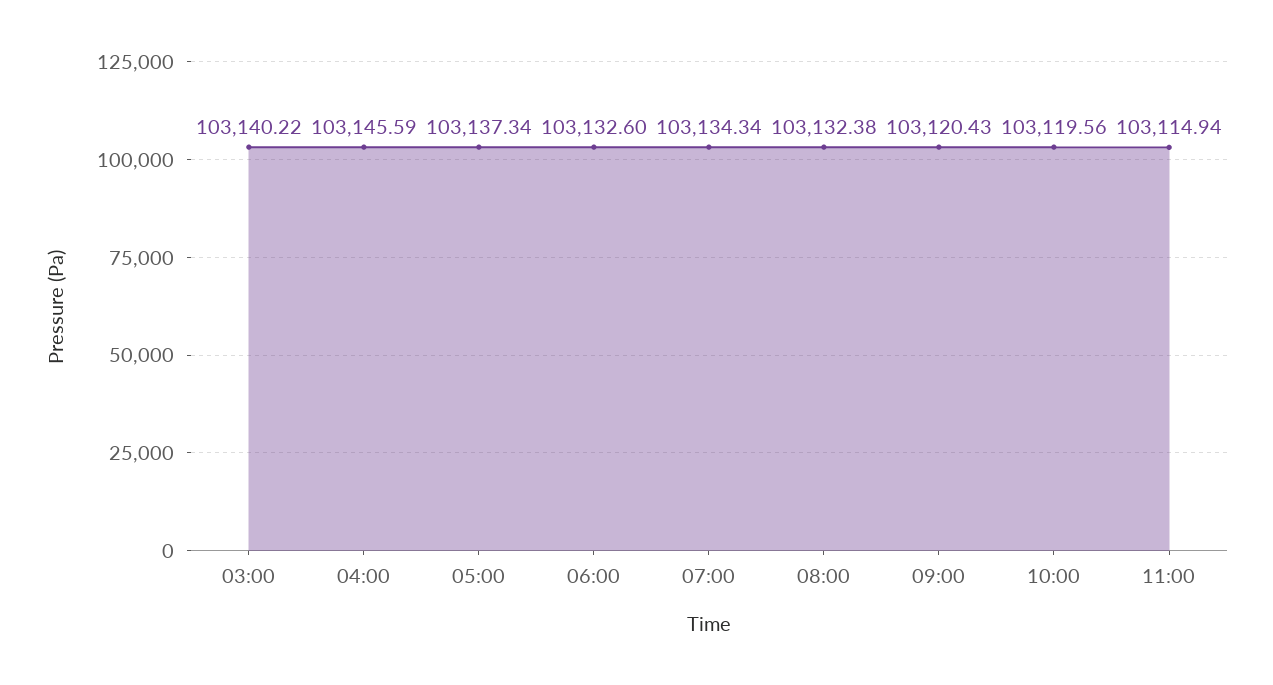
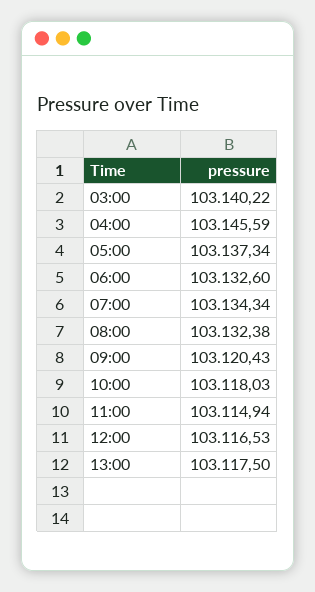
10:00: 103119.56 -> 103118.03
12:00: none -> 103116.53
13:00: none -> 103117.5

